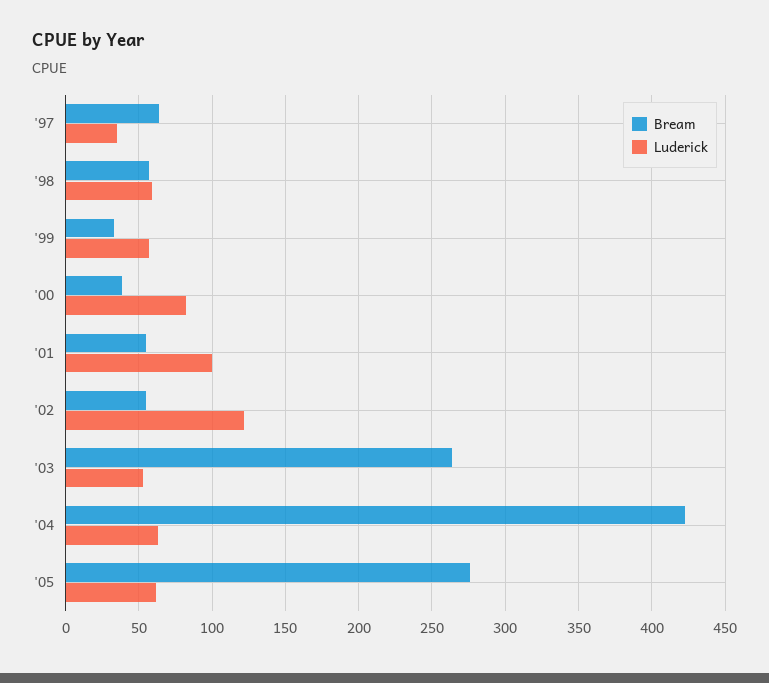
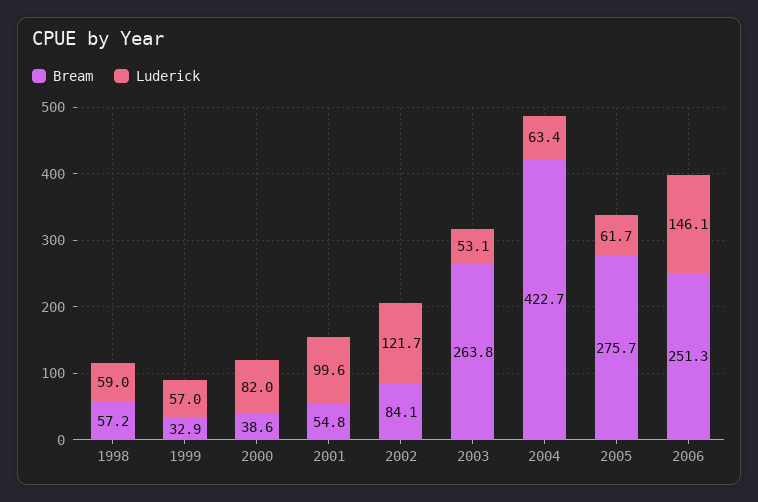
Bream, '97: 65 -> none
Luderick, '97: 35 -> none
Bream, '02: 55 -> 84.1
Bream, 2006: none -> 251.3
Luderick, 2006: none -> 146.1

